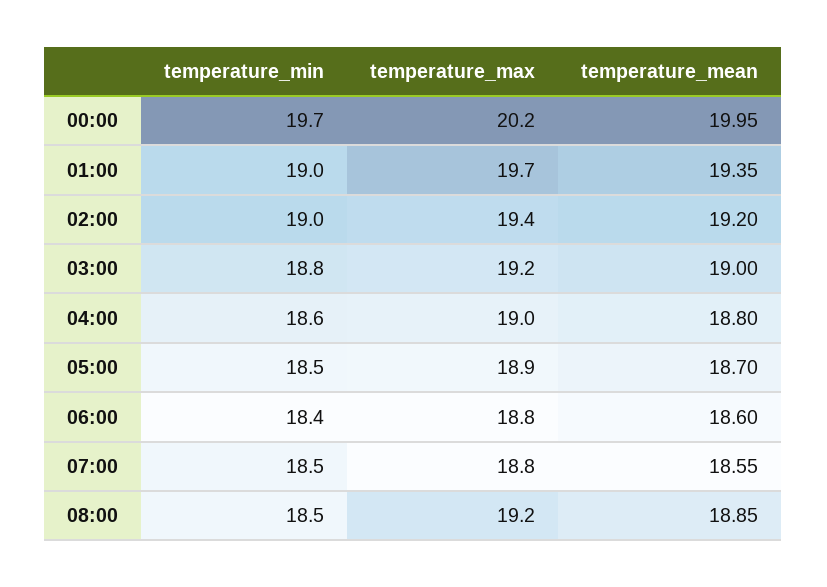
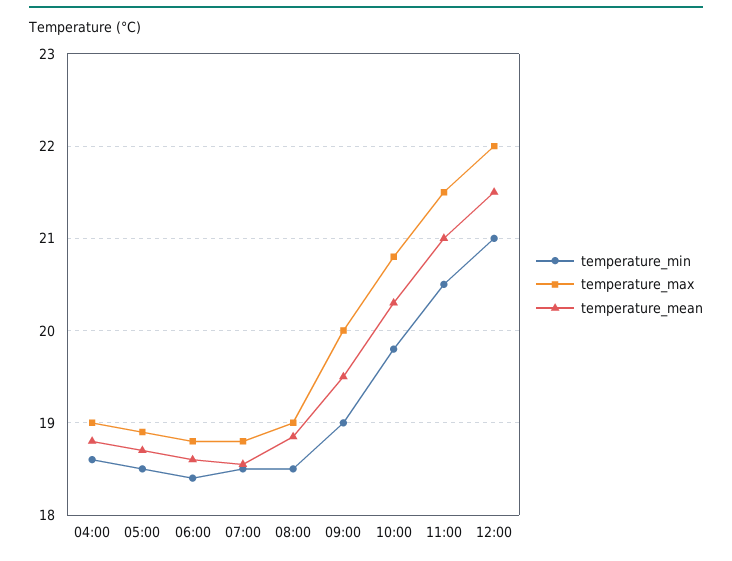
temperature_min, 00:00: 19.7 -> none
temperature_max, 00:00: 20.2 -> none
temperature_mean, 00:00: 19.95 -> none
temperature_min, 01:00: 19 -> none
temperature_max, 01:00: 19.7 -> none
temperature_mean, 01:00: 19.35 -> none
temperature_min, 02:00: 19 -> none
temperature_max, 02:00: 19.4 -> none
temperature_mean, 02:00: 19.2 -> none
temperature_min, 03:00: 18.8 -> none
temperature_max, 03:00: 19.2 -> none
temperature_mean, 03:00: 19 -> none
temperature_max, 08:00: 19.2 -> 19
temperature_min, 09:00: none -> 19
temperature_max, 09:00: none -> 20
temperature_mean, 09:00: none -> 19.5
temperature_min, 10:00: none -> 19.8
temperature_max, 10:00: none -> 20.8
temperature_mean, 10:00: none -> 20.3
temperature_min, 11:00: none -> 20.5
temperature_max, 11:00: none -> 21.5
temperature_mean, 11:00: none -> 21
temperature_min, 12:00: none -> 21
temperature_max, 12:00: none -> 22
temperature_mean, 12:00: none -> 21.5

